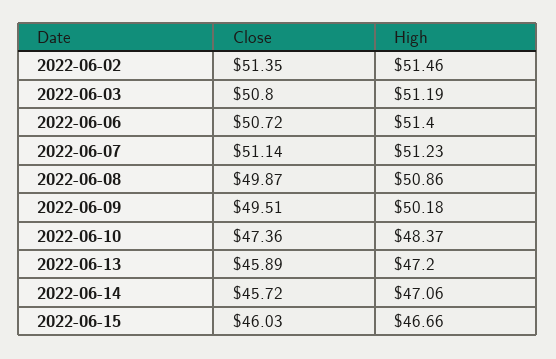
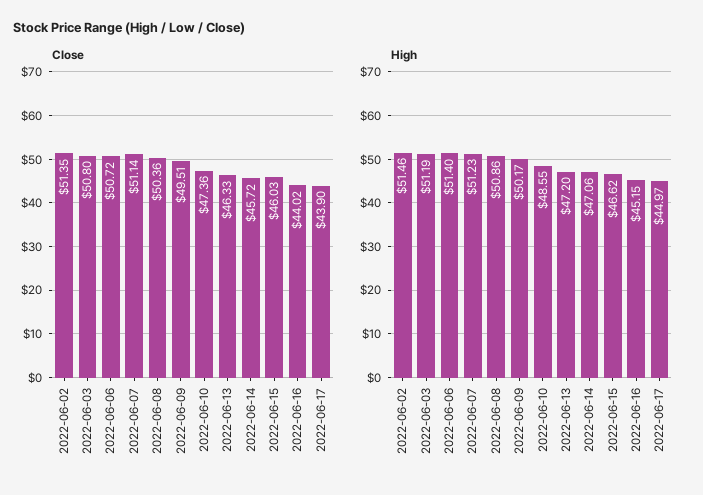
Close, 2022-06-08: 49.87 -> 50.36
High, 2022-06-09: 50.18 -> 50.17
High, 2022-06-10: 48.37 -> 48.55
Close, 2022-06-13: 45.89 -> 46.33
High, 2022-06-15: 46.66 -> 46.62
Close, 2022-06-16: none -> 44.02
Close, 2022-06-17: none -> 43.9
High, 2022-06-16: none -> 45.15
High, 2022-06-17: none -> 44.97

